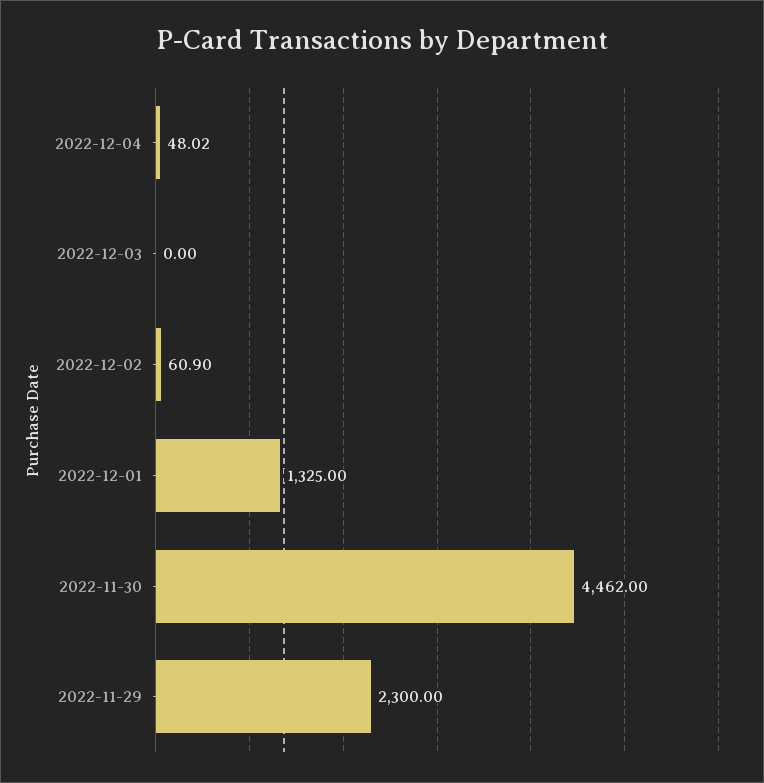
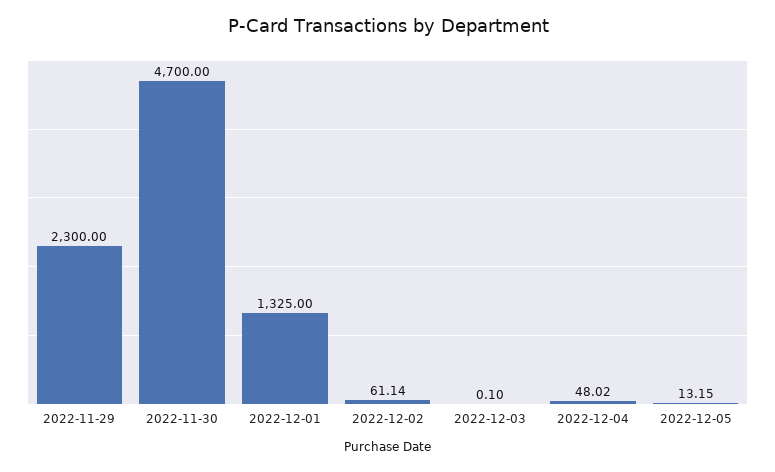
2022-12-03: 0 -> 0.1
2022-12-02: 60.9 -> 61.14
2022-11-30: 4462 -> 4700
2022-12-05: none -> 13.15

